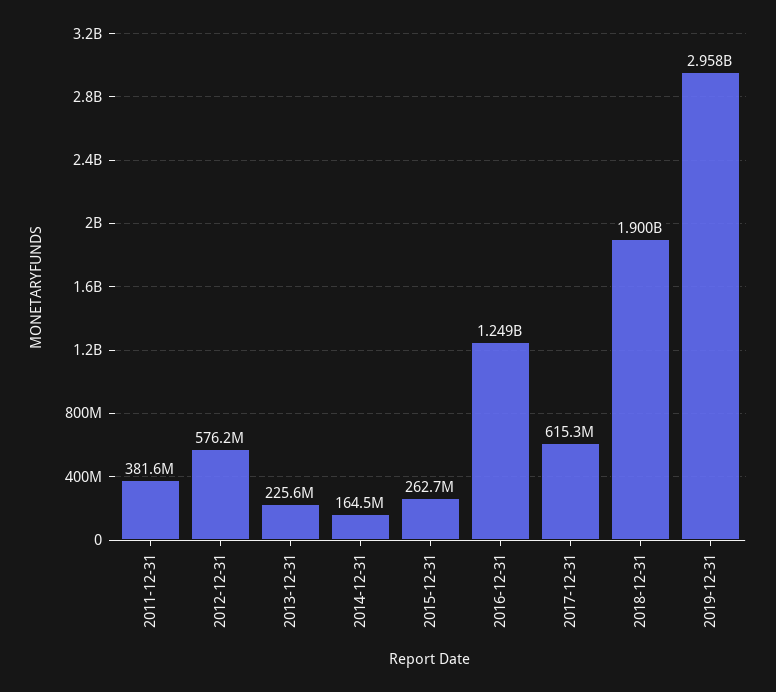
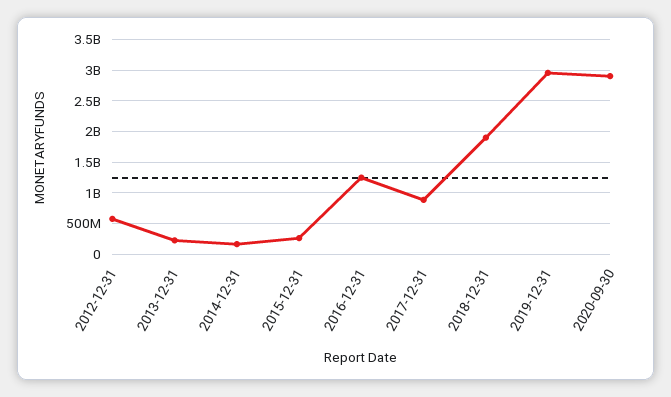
2011-12-31: 381600000 -> none
2017-12-31: 615300000 -> 900000000
2020-09-30: none -> 2900000000

